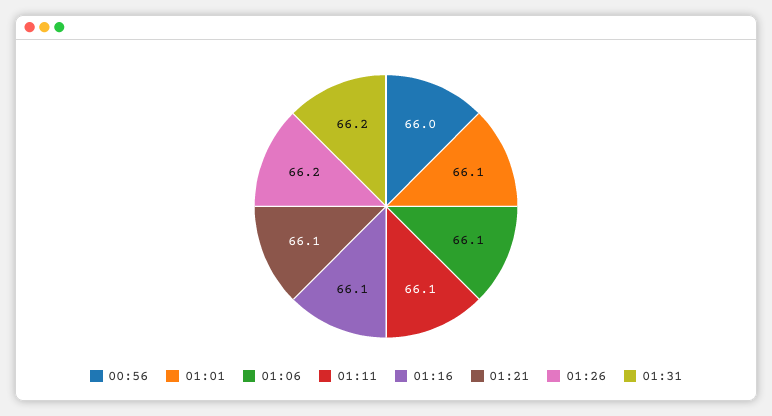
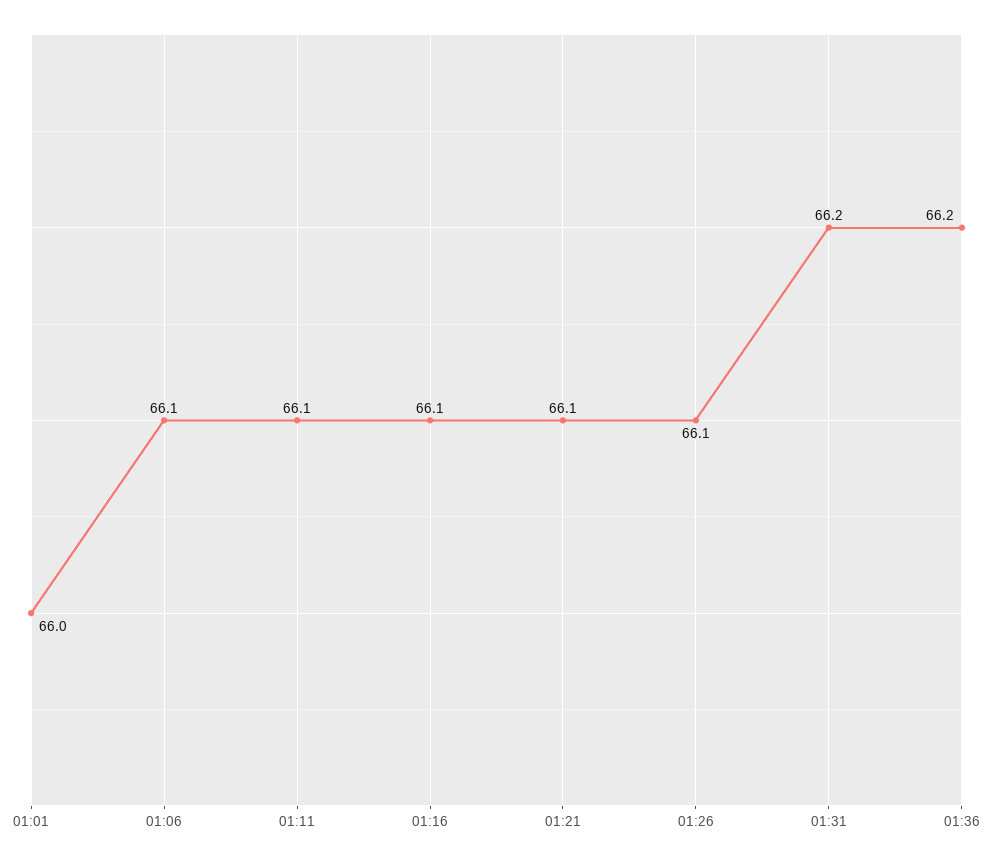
00:56: 66 -> none
01:01: 66.1 -> 66
01:26: 66.2 -> 66.1
01:36: none -> 66.2

